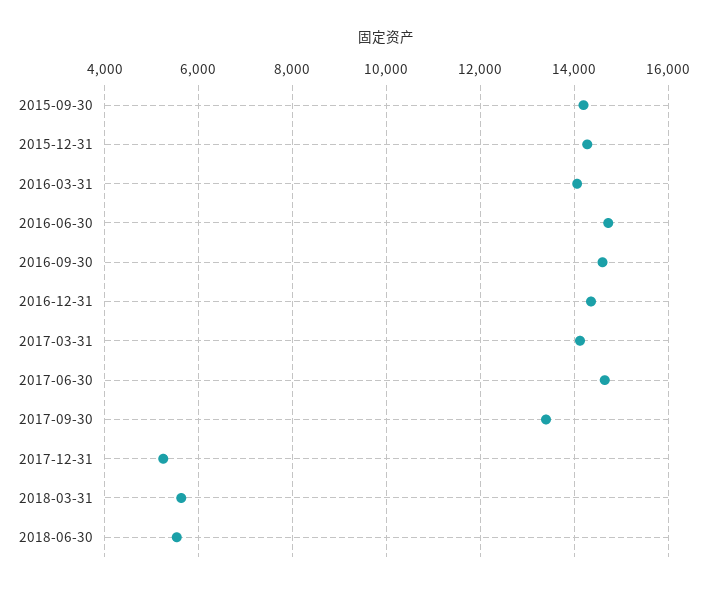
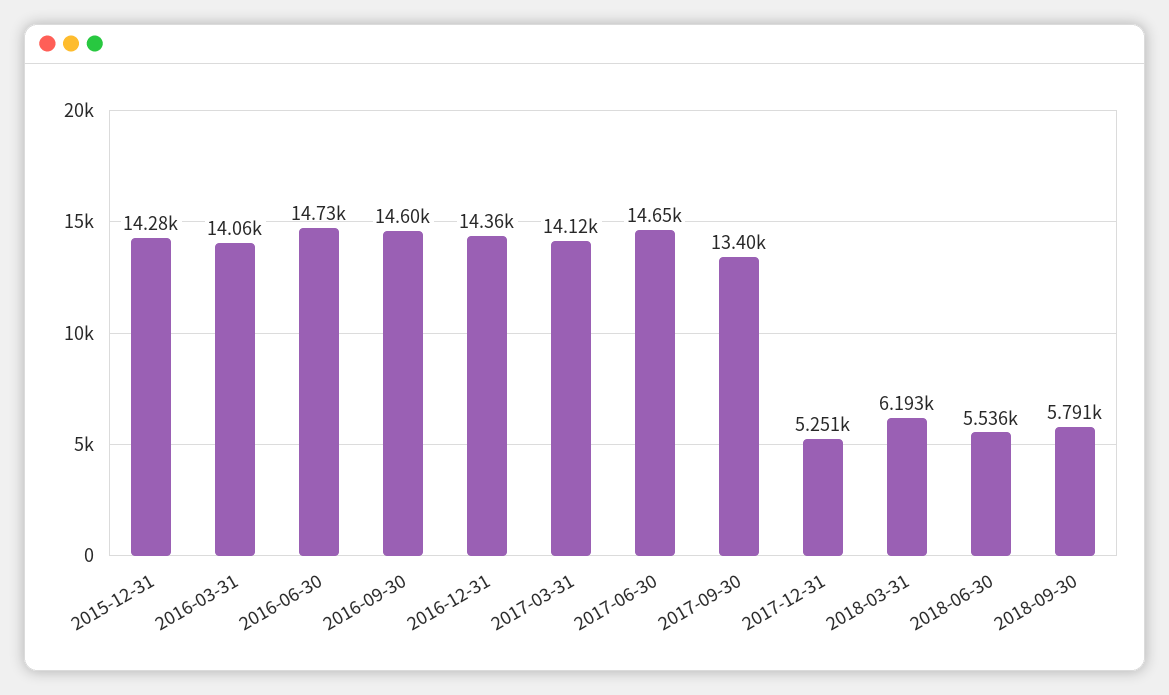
2015-09-30: 14200 -> none
2018-03-31: 5600 -> 6193
2018-09-30: none -> 5791

